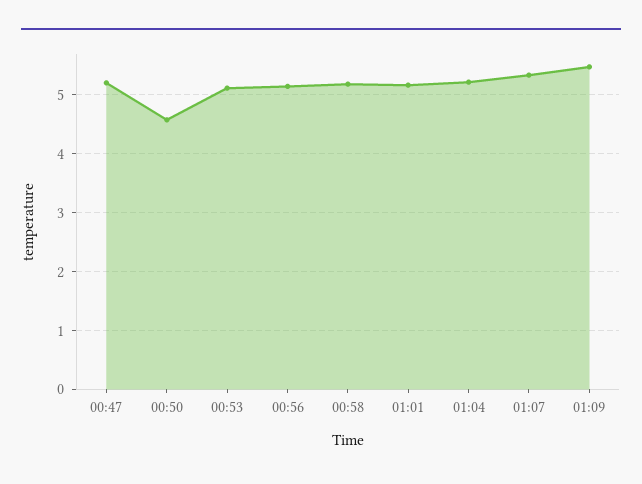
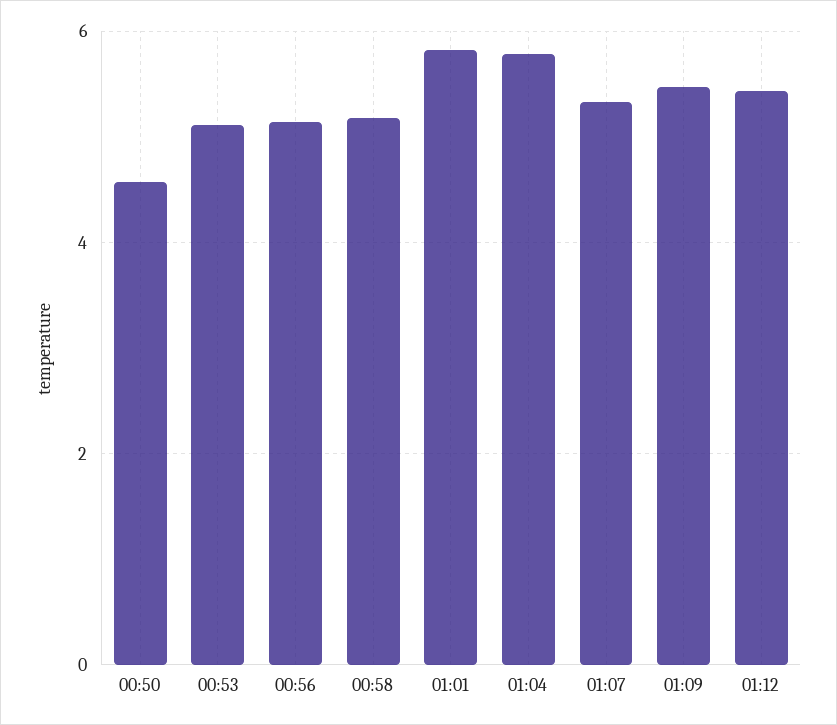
00:47: 5.2 -> none
01:01: 5.2 -> 5.8
01:04: 5.2 -> 5.8
01:12: none -> 5.4

